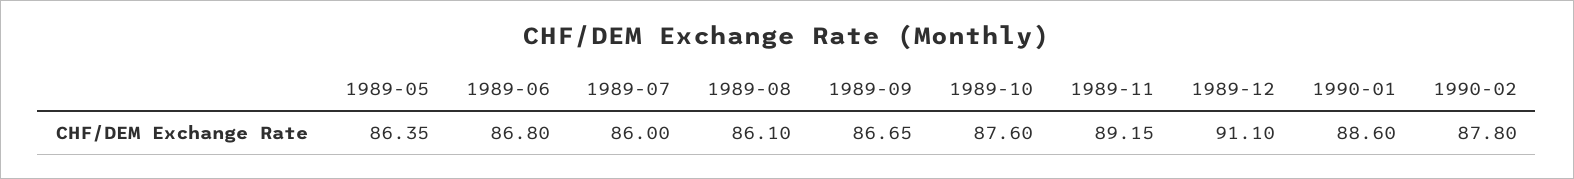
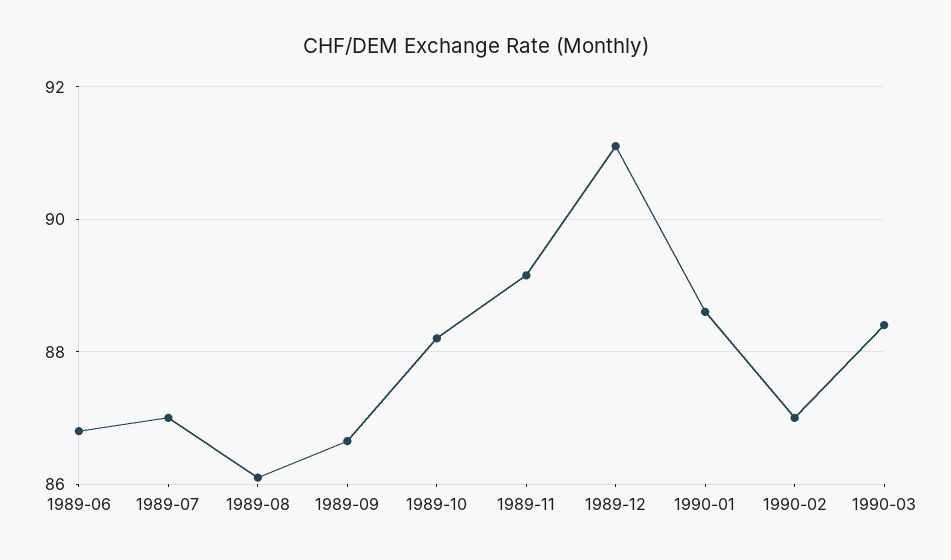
1989-05: 86.35 -> none
1989-07: 86 -> 87
1989-10: 87.6 -> 88.2
1990-02: 87.8 -> 87
1990-03: none -> 88.4

